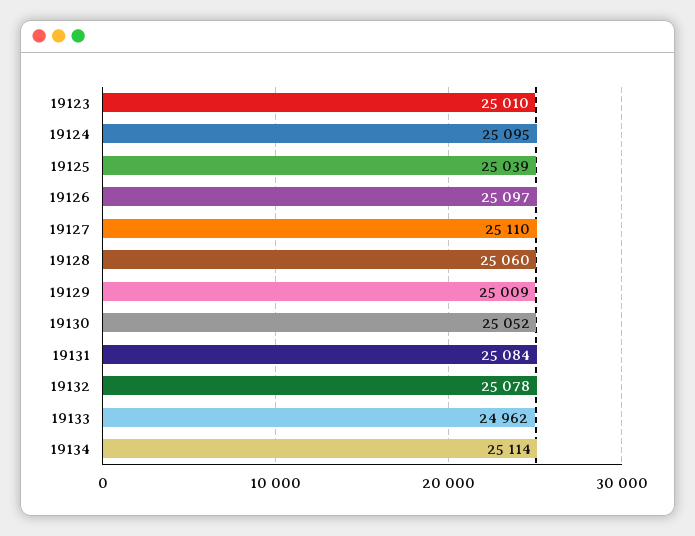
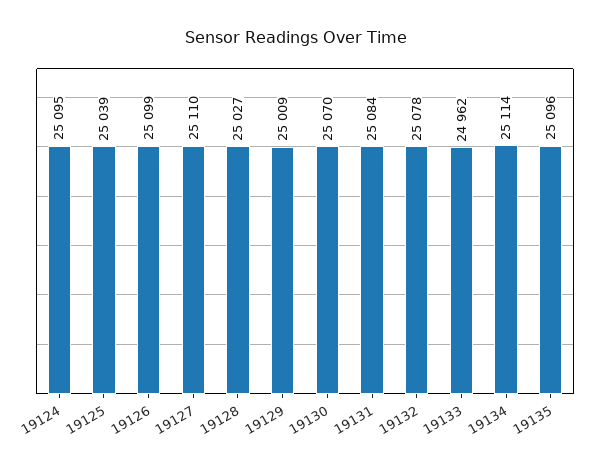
19123: 25010 -> none
19126: 25097 -> 25099
19128: 25060 -> 25027
19130: 25052 -> 25070
19135: none -> 25096

